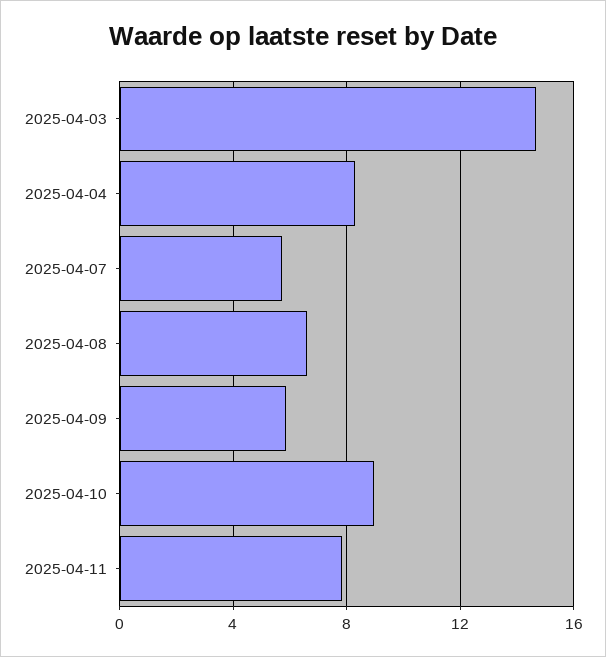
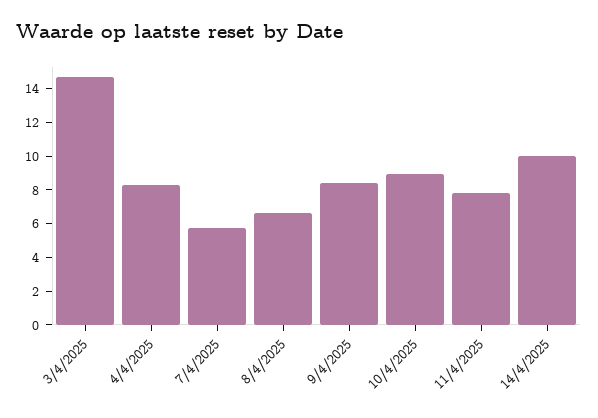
2025-04-09: 6 -> 8.5
14/4/2025: none -> 10

